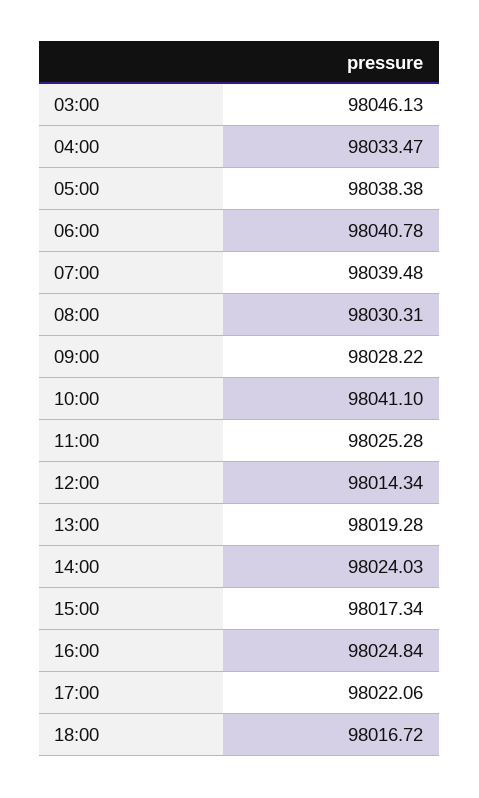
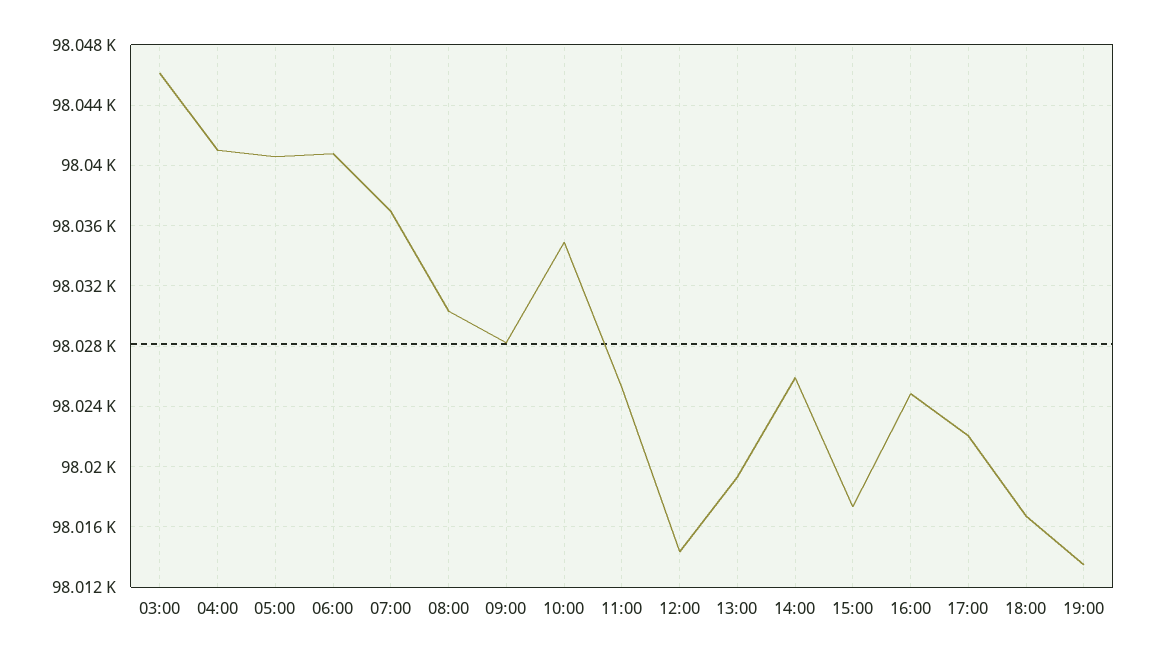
04:00: 98033.47 -> 98041
05:00: 98038.38 -> 98040.5
07:00: 98039.48 -> 98037
10:00: 98041.1 -> 98035
14:00: 98024.03 -> 98026
19:00: none -> 98013.5

